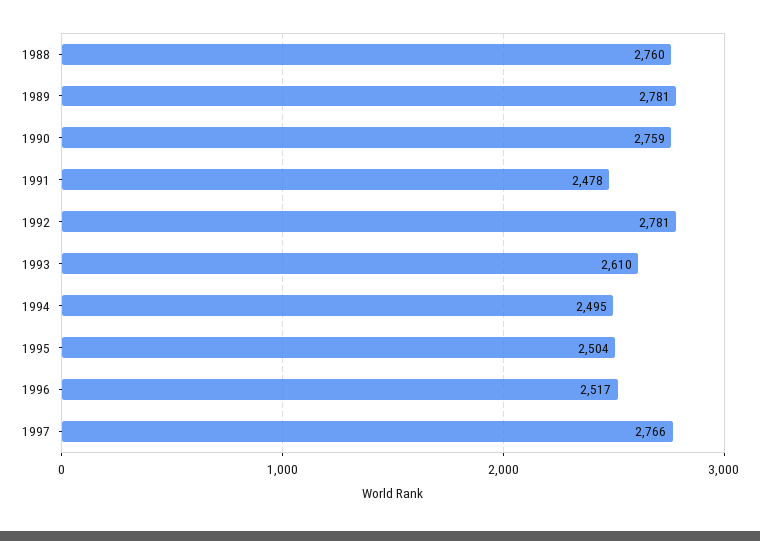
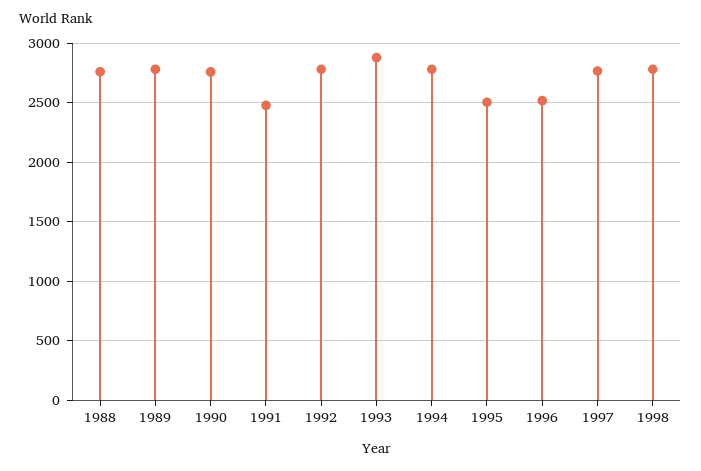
1993: 2610 -> 2900
1994: 2495 -> 2800
1998: none -> 2800

